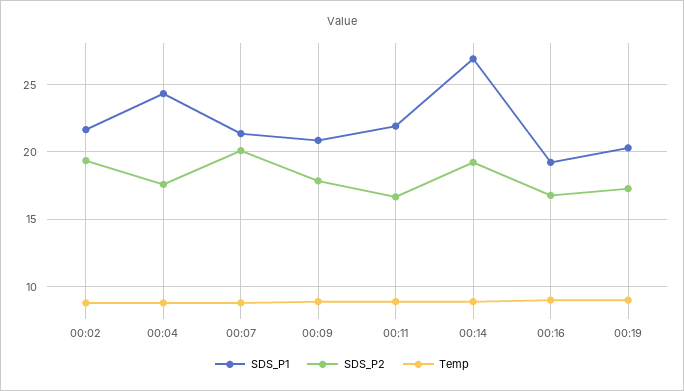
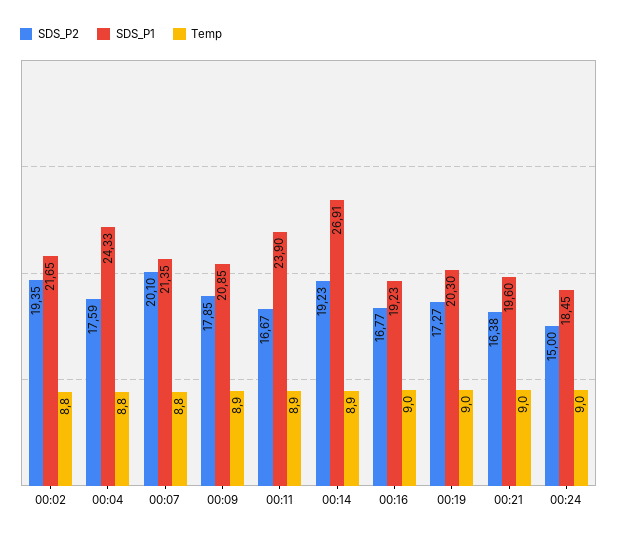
SDS_P1, 00:11: 22 -> 23.9
SDS_P2, 00:21: none -> 16.38
SDS_P1, 00:21: none -> 19.6
Temp, 00:21: none -> 9
SDS_P2, 00:24: none -> 15
SDS_P1, 00:24: none -> 18.45
Temp, 00:24: none -> 9

